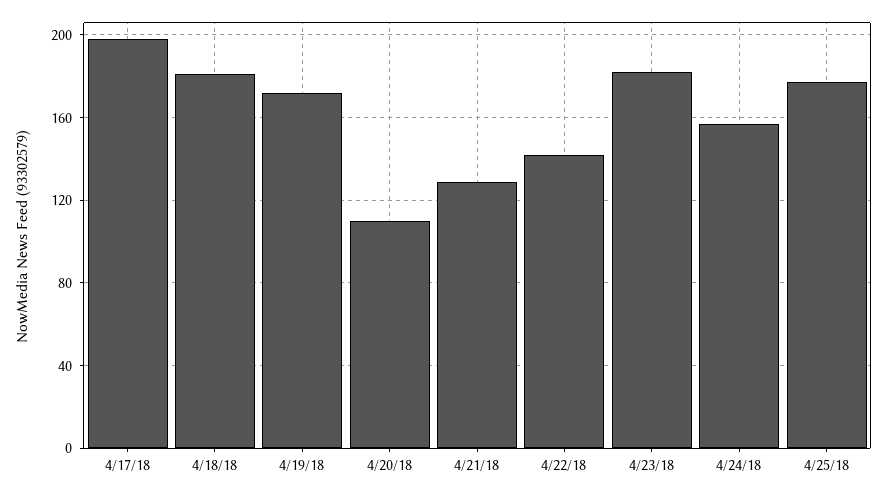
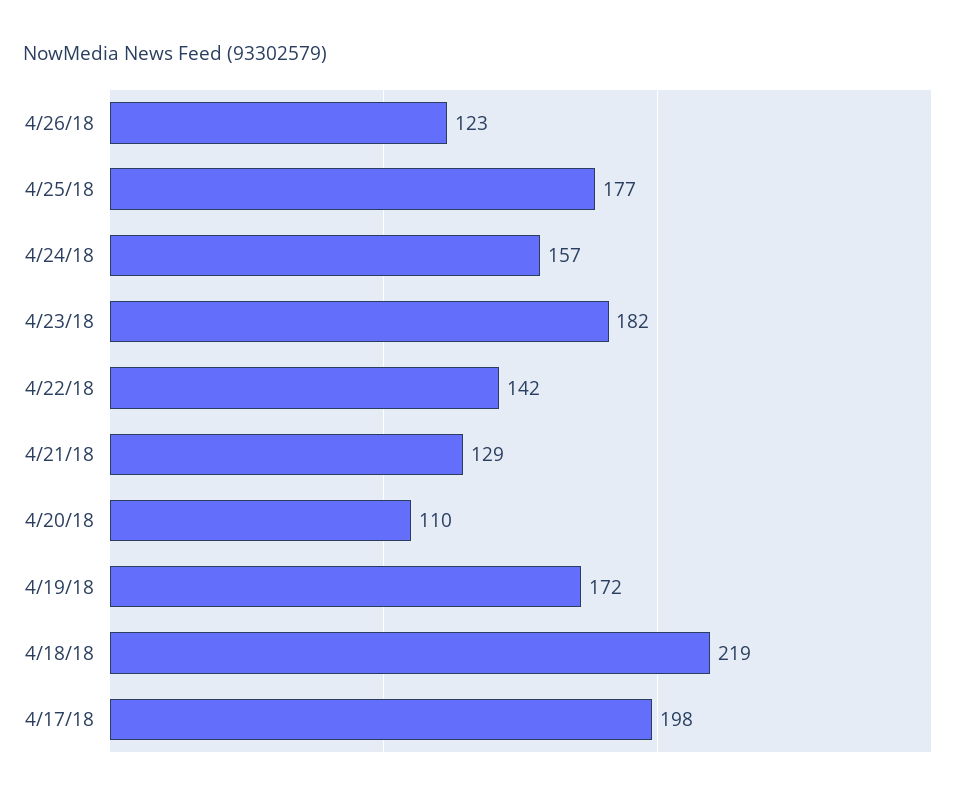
4/18/18: 180 -> 219
4/26/18: none -> 123

